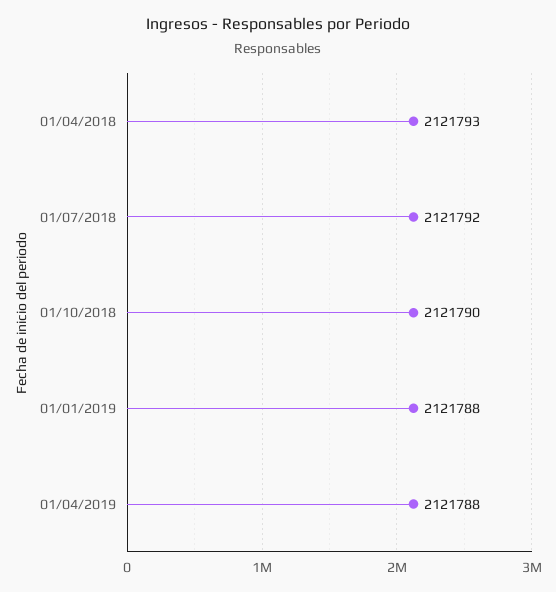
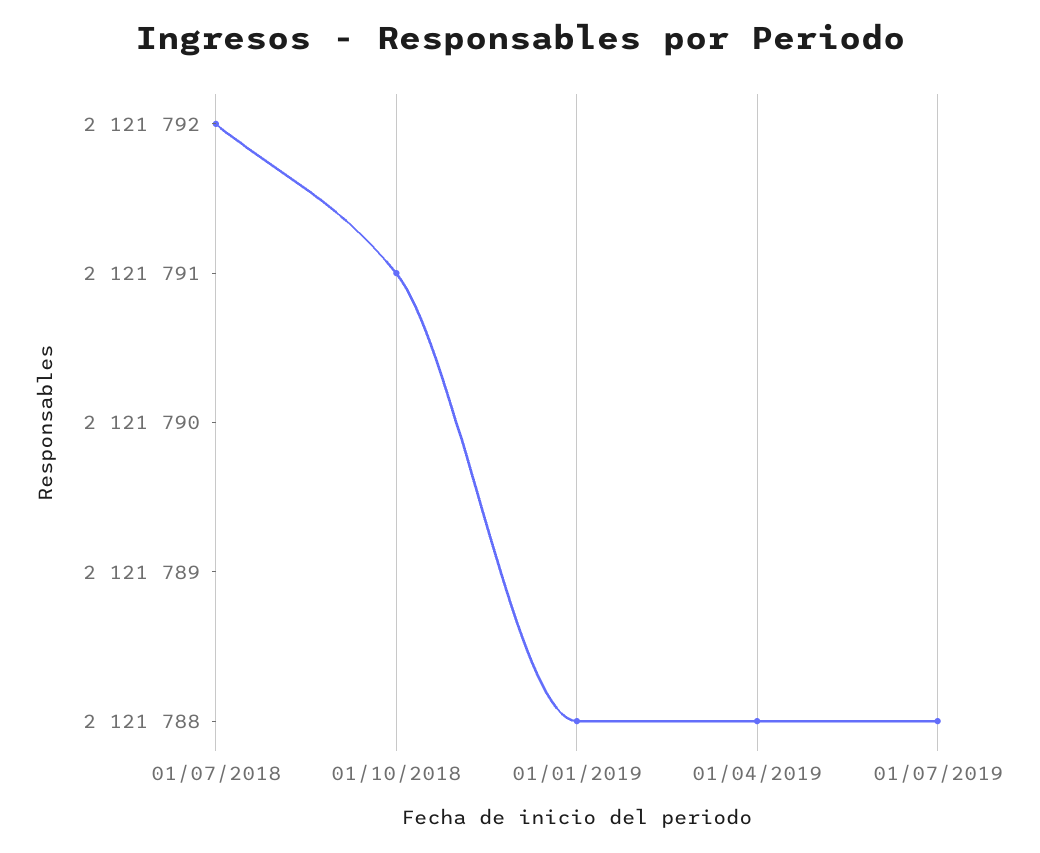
01/04/2018: 2121793 -> none
01/10/2018: 2121790 -> 2121791
01/07/2019: none -> 2121788

